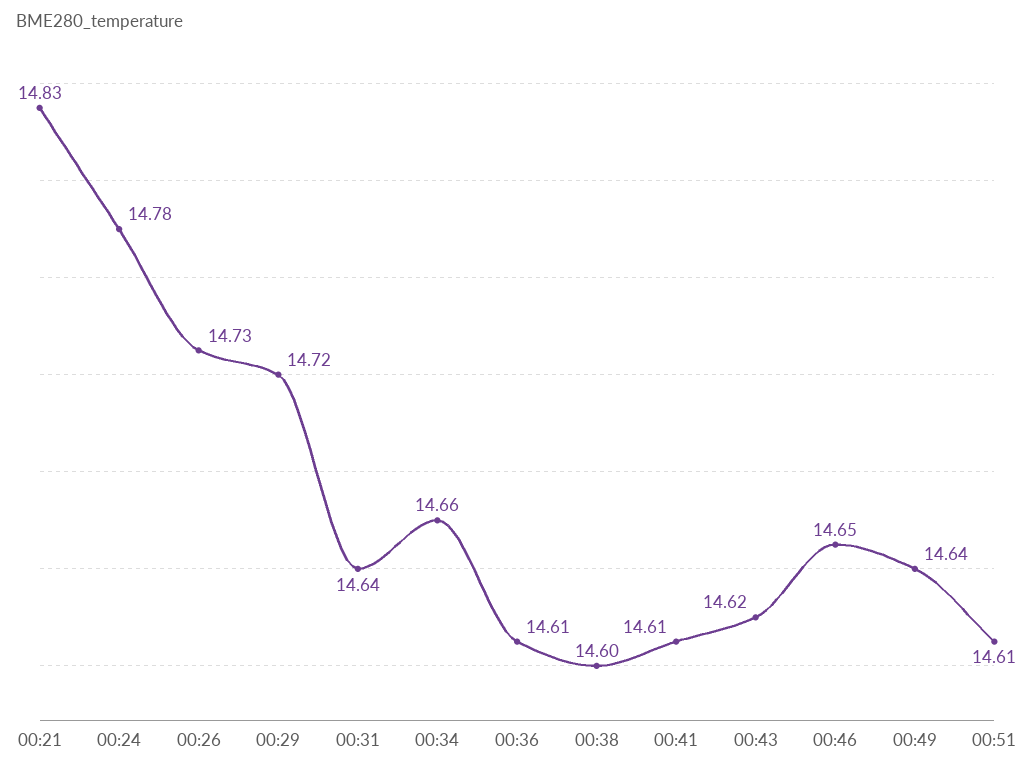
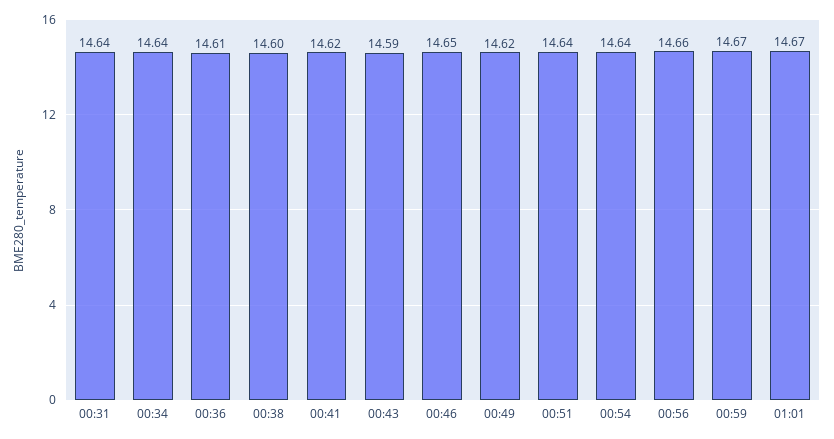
00:21: 14.83 -> none
00:24: 14.78 -> none
00:26: 14.73 -> none
00:29: 14.72 -> none
00:34: 14.66 -> 14.64
00:41: 14.61 -> 14.62
00:43: 14.62 -> 14.59
00:49: 14.64 -> 14.62
00:51: 14.61 -> 14.64
00:54: none -> 14.64
00:56: none -> 14.66
00:59: none -> 14.67
01:01: none -> 14.67

